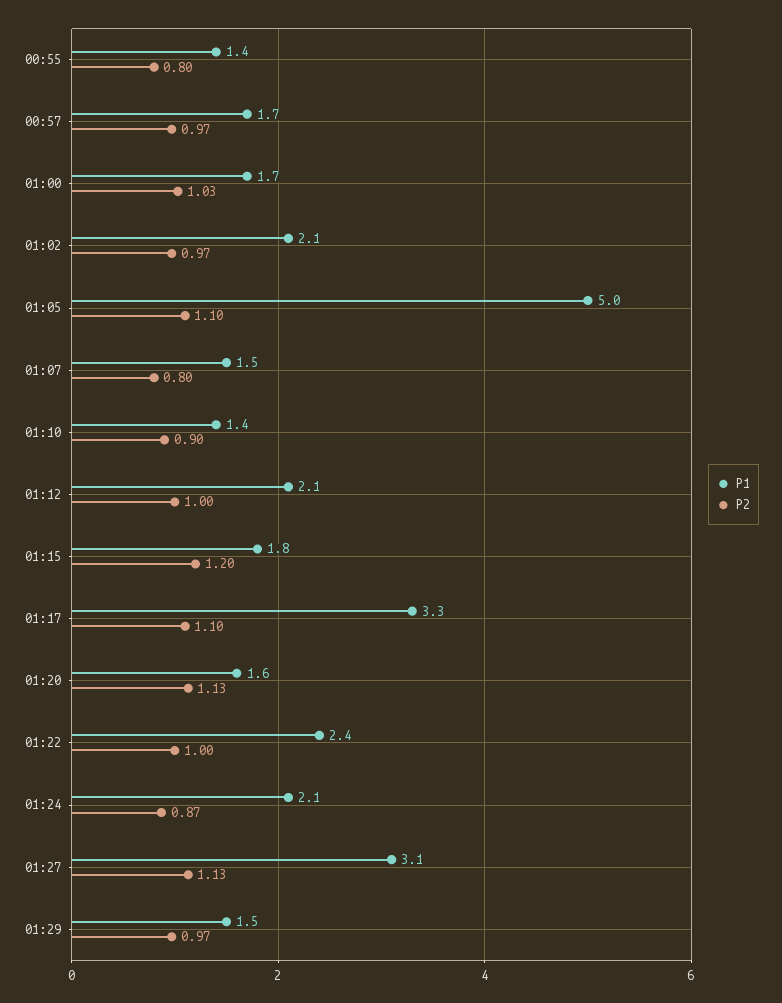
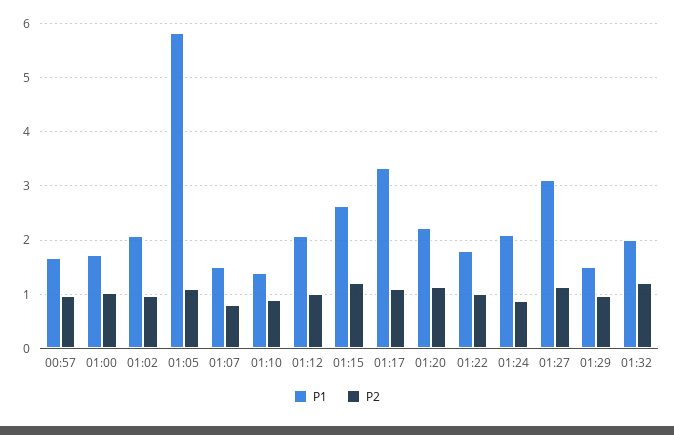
P1, 00:55: 1.4 -> none
P2, 00:55: 0.8 -> none
P1, 01:05: 5 -> 5.8
P1, 01:15: 1.8 -> 2.6
P1, 01:20: 1.6 -> 2.2
P1, 01:22: 2.4 -> 1.8
P1, 01:32: none -> 2
P2, 01:32: none -> 1.2

